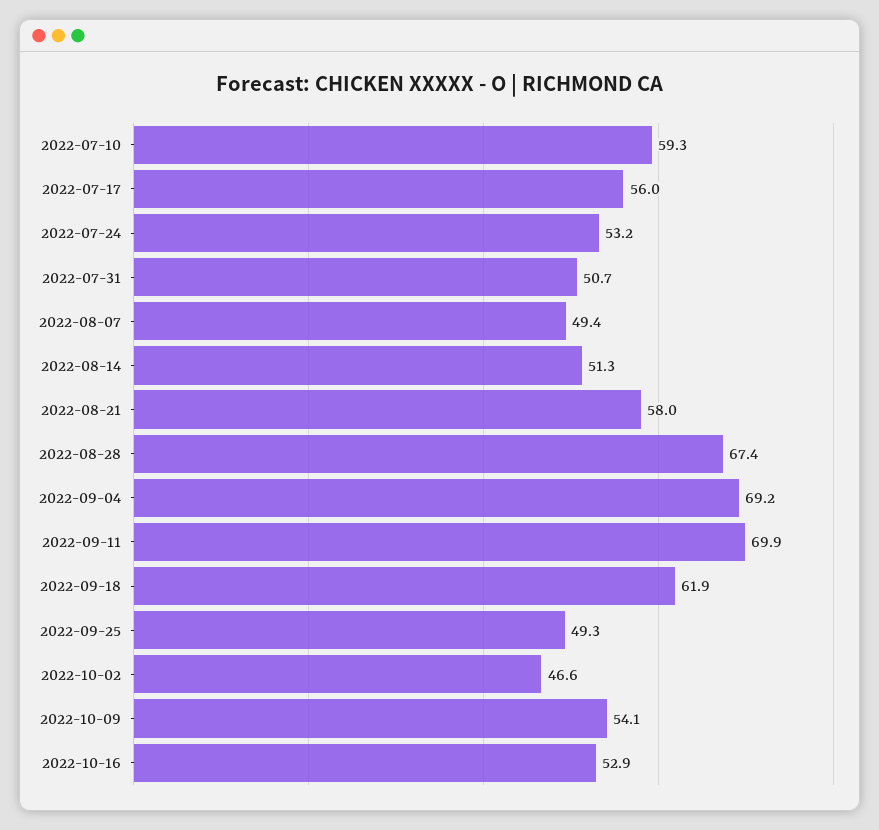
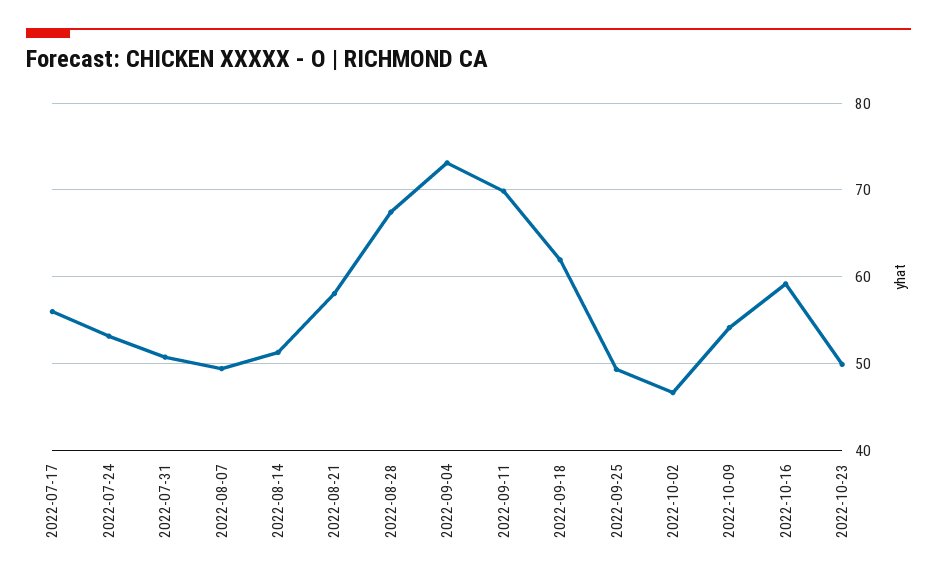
2022-07-10: 59.3 -> none
2022-09-04: 69.2 -> 73
2022-10-16: 52.9 -> 59
2022-10-23: none -> 50

